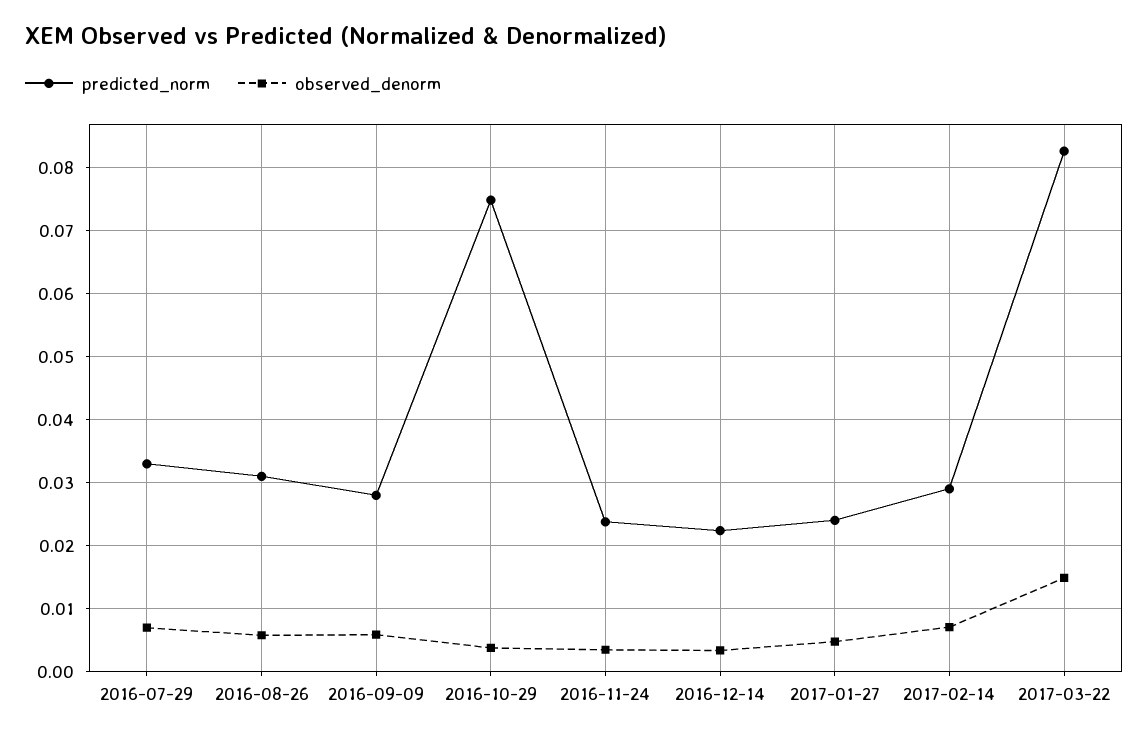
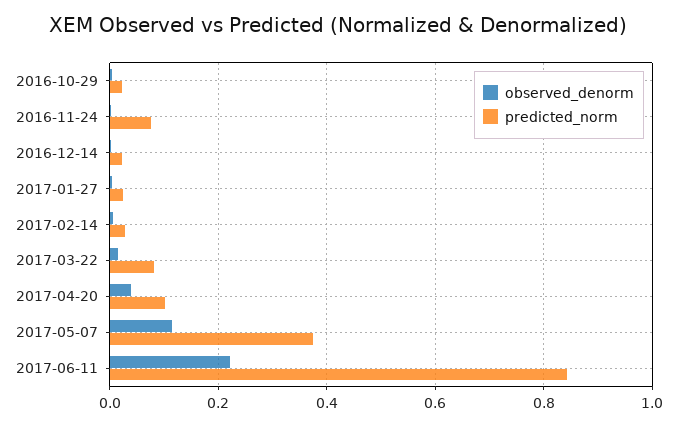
predicted_norm, 2016-07-29: 0.033 -> none
observed_denorm, 2016-07-29: 0.007 -> none
predicted_norm, 2016-08-26: 0.031 -> none
observed_denorm, 2016-08-26: 0.006 -> none
predicted_norm, 2016-09-09: 0.028 -> none
observed_denorm, 2016-09-09: 0.006 -> none
predicted_norm, 2016-10-29: 0.075 -> 0.02
predicted_norm, 2016-11-24: 0.024 -> 0.08
observed_denorm, 2017-04-20: none -> 0.04
predicted_norm, 2017-04-20: none -> 0.1
observed_denorm, 2017-05-07: none -> 0.12
predicted_norm, 2017-05-07: none -> 0.38
observed_denorm, 2017-06-11: none -> 0.22
predicted_norm, 2017-06-11: none -> 0.84

